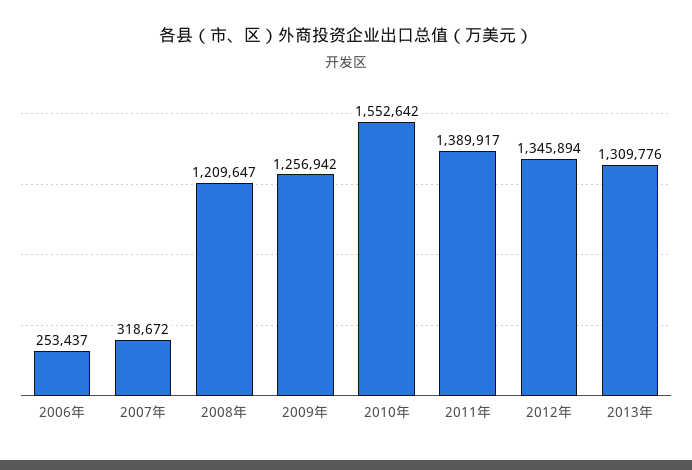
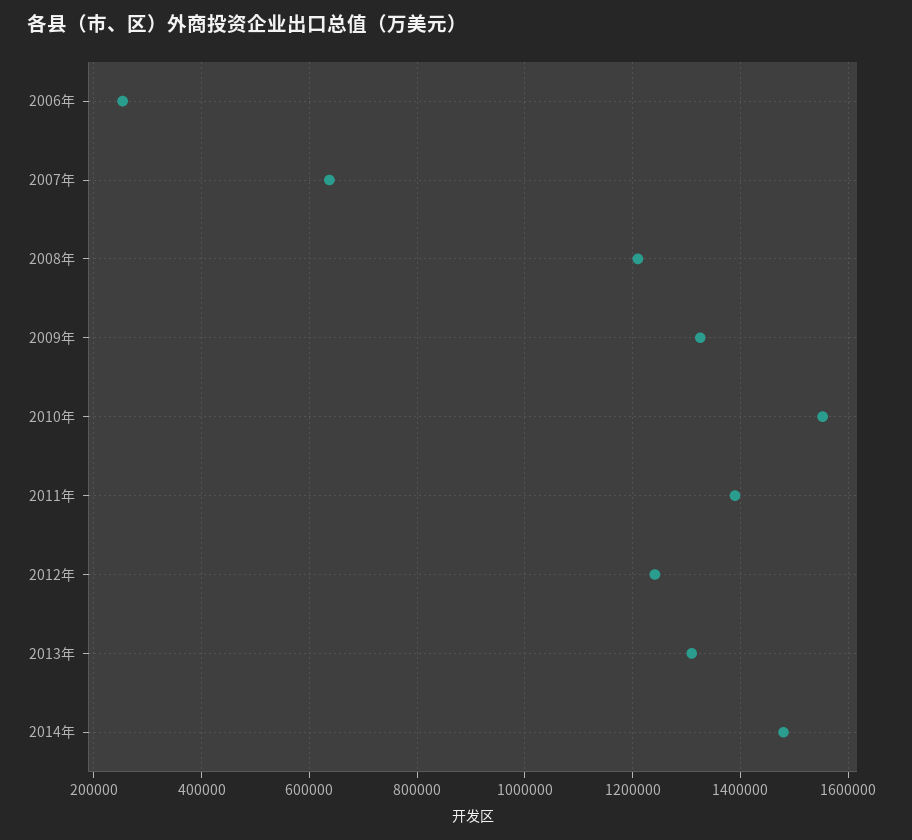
2007年: 318672 -> 640000
2009年: 1256942 -> 1320000
2012年: 1345894 -> 1240000
2014年: none -> 1480000

